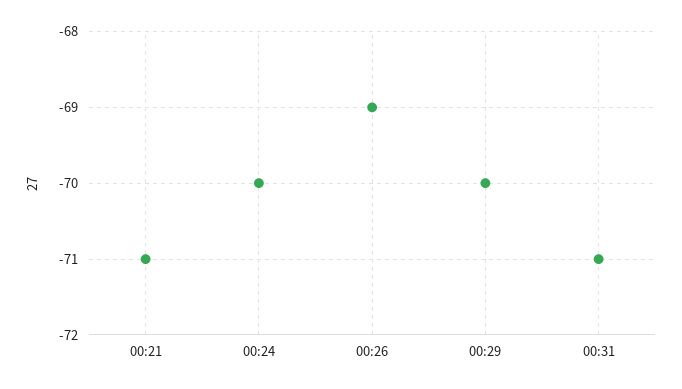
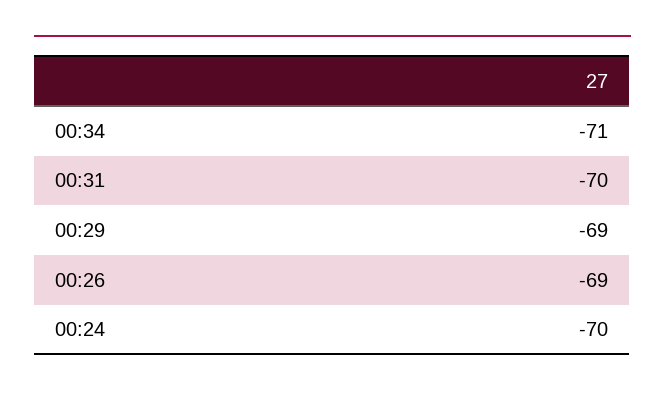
00:21: -71 -> none
00:29: -70 -> -69
00:31: -71 -> -70
00:34: none -> -71

